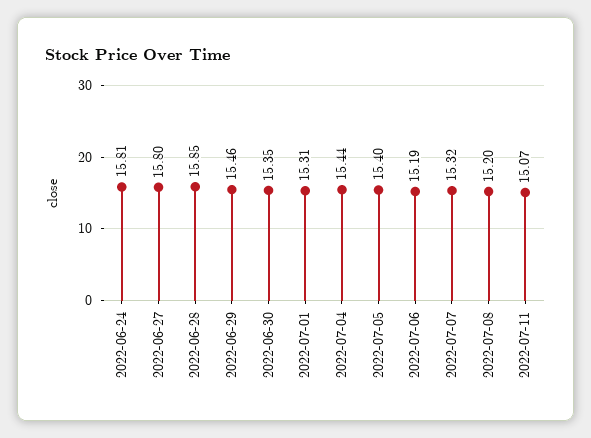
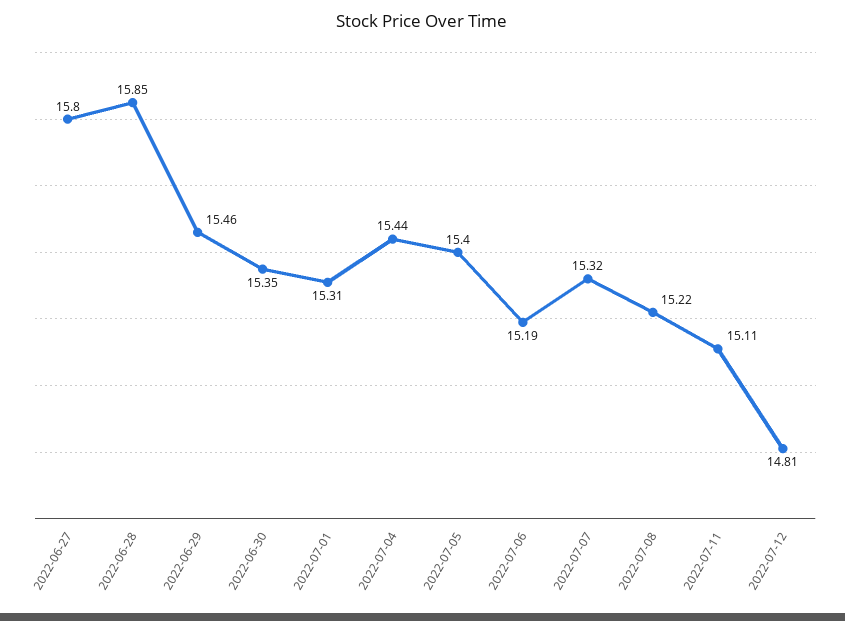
2022-06-24: 15.81 -> none
2022-07-08: 15.2 -> 15.22
2022-07-11: 15.07 -> 15.11
2022-07-12: none -> 14.81

